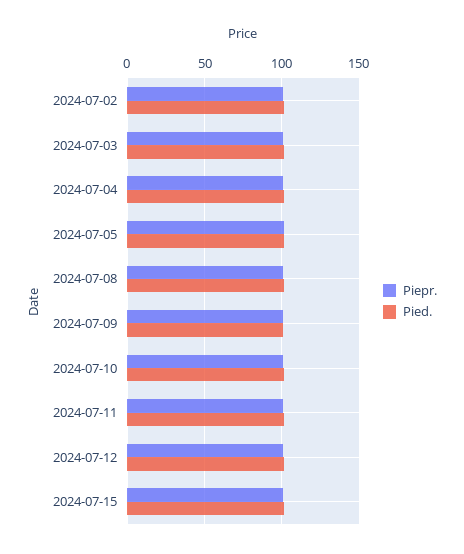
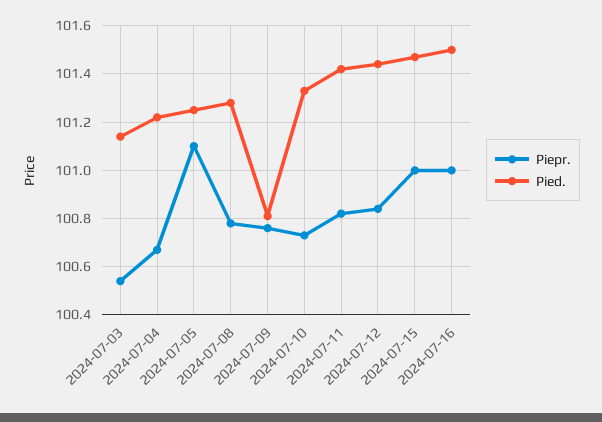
Piepr., 2024-07-02: 100 -> none
Pied., 2024-07-02: 100 -> none
Piepr., 2024-07-16: none -> 101
Pied., 2024-07-16: none -> 101.5

